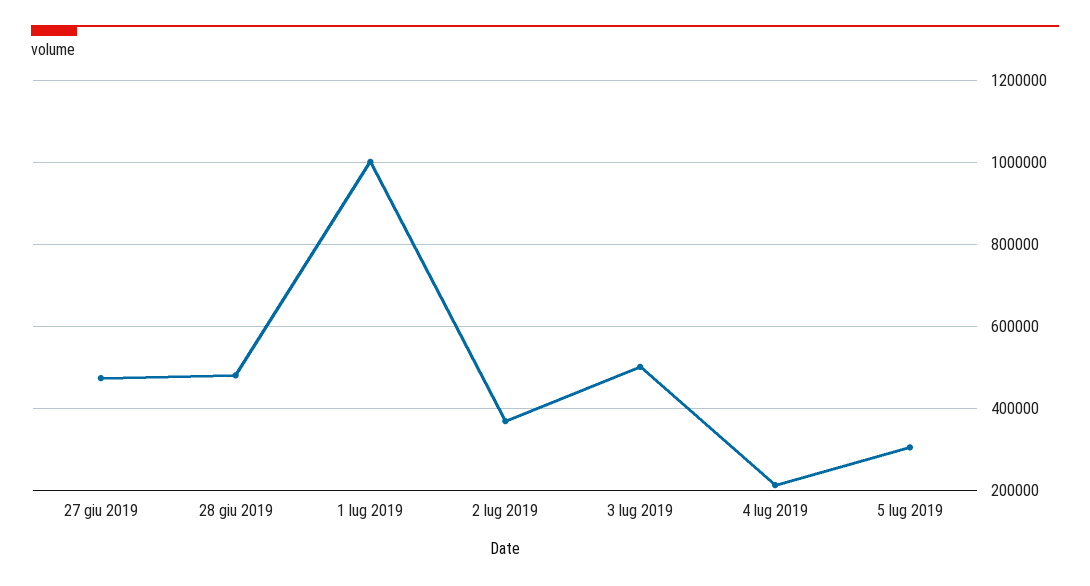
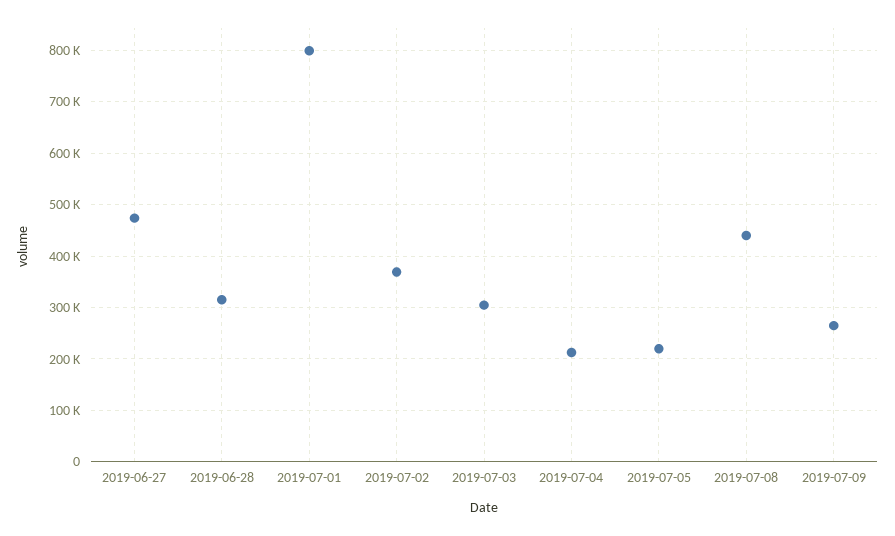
28 giu 2019: 480000 -> 320000
1 lug 2019: 1000000 -> 800000
3 lug 2019: 500000 -> 300000
5 lug 2019: 300000 -> 220000
2019-07-08: none -> 440000
2019-07-09: none -> 260000

